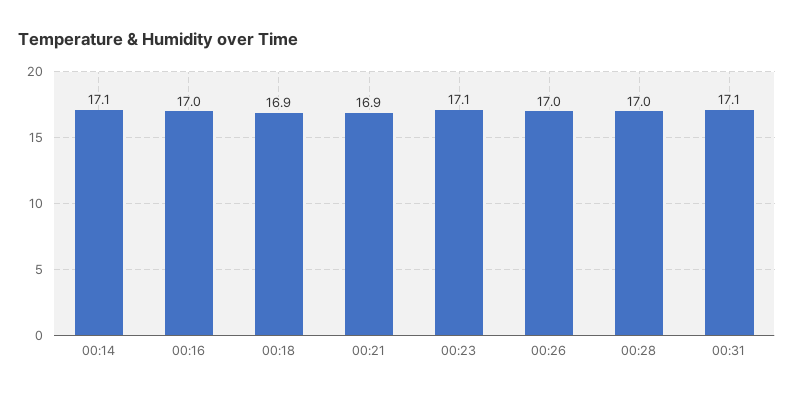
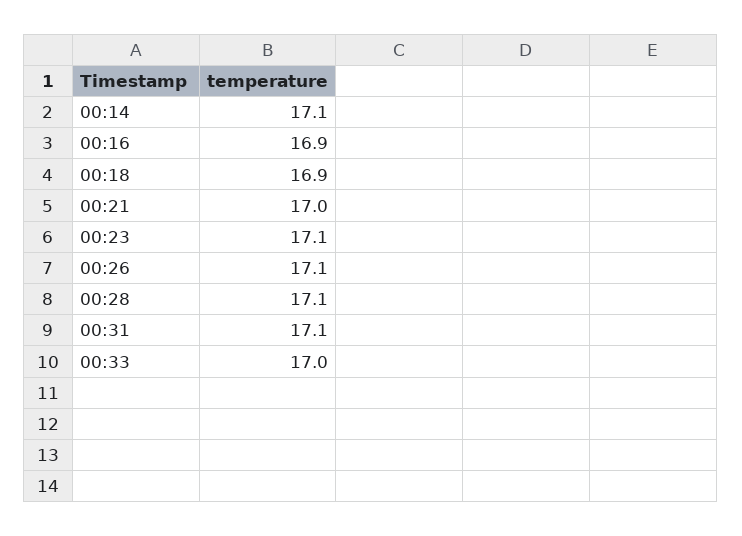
00:16: 17 -> 16.9
00:21: 16.9 -> 17
00:26: 17 -> 17.1
00:28: 17 -> 17.1
00:33: none -> 17

